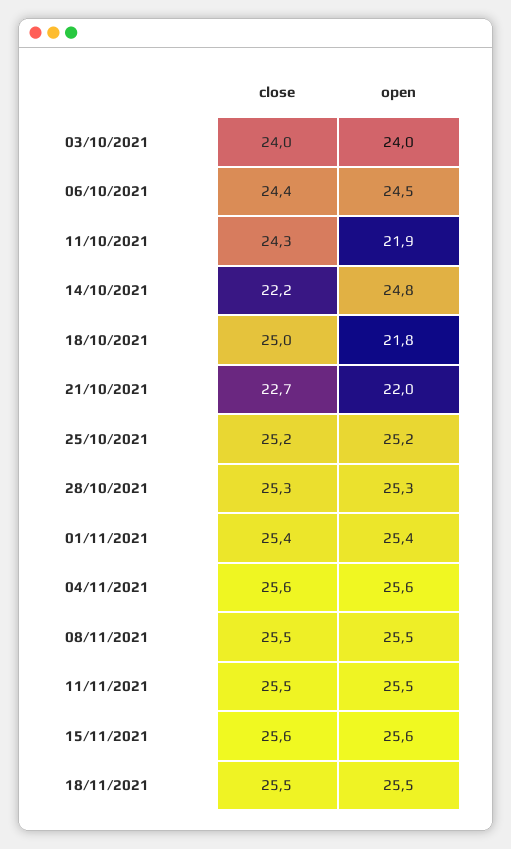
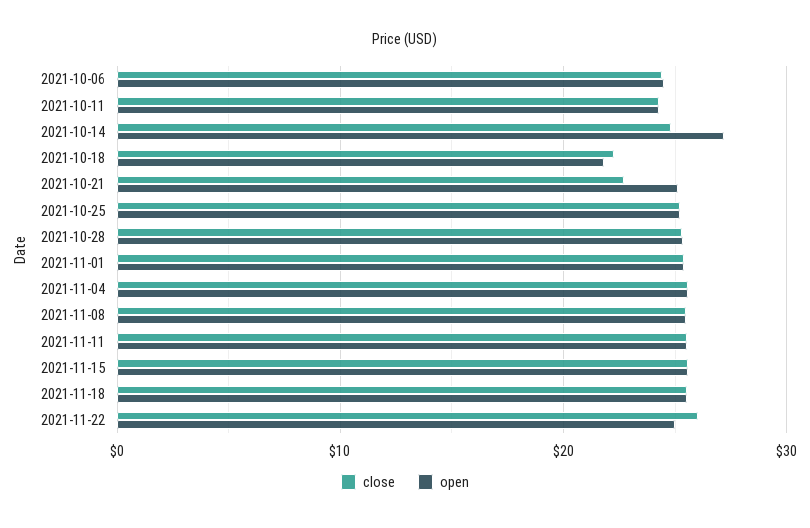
close, 03/10/2021: 24 -> none
open, 03/10/2021: 24 -> none
open, 11/10/2021: 21.9 -> 24
close, 14/10/2021: 22.2 -> 25
open, 14/10/2021: 24.8 -> 27
close, 18/10/2021: 25 -> 22
open, 21/10/2021: 22 -> 25
close, 2021-11-22: none -> 26
open, 2021-11-22: none -> 25

